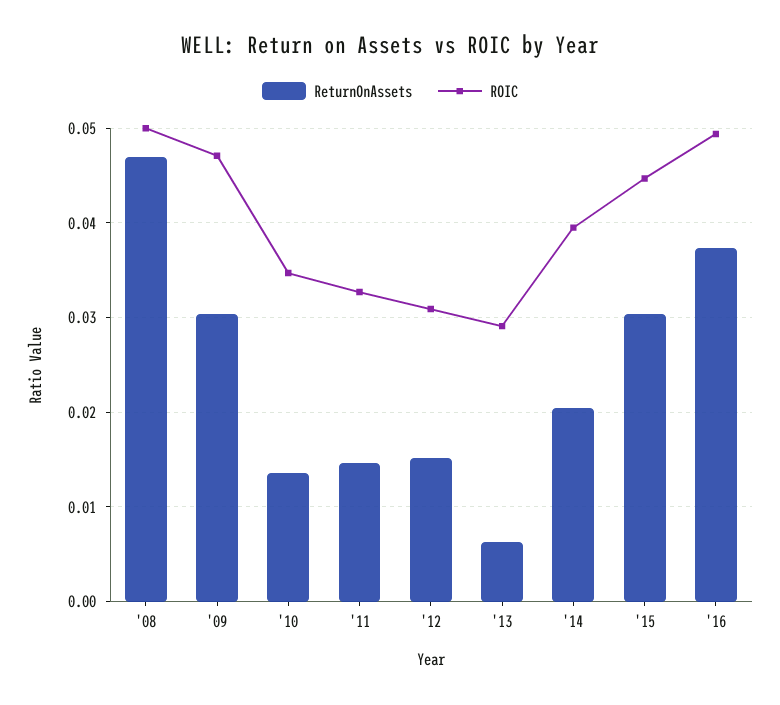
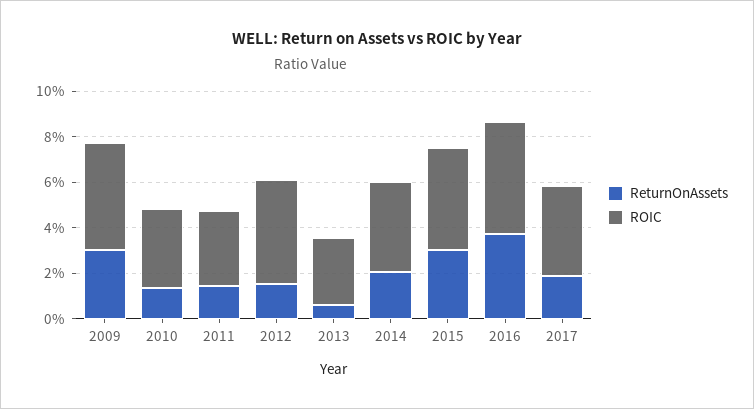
ReturnOnAssets, '08: 0.047 -> none
ROIC, '08: 0.05 -> none
ROIC, '12: 0.031 -> 0.045
ReturnOnAssets, 2017: none -> 0.02
ROIC, 2017: none -> 0.04

